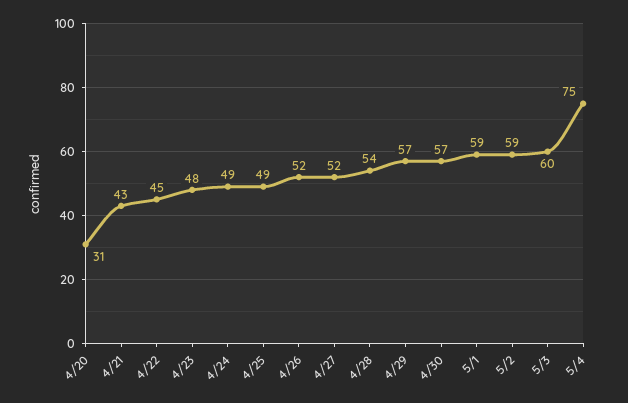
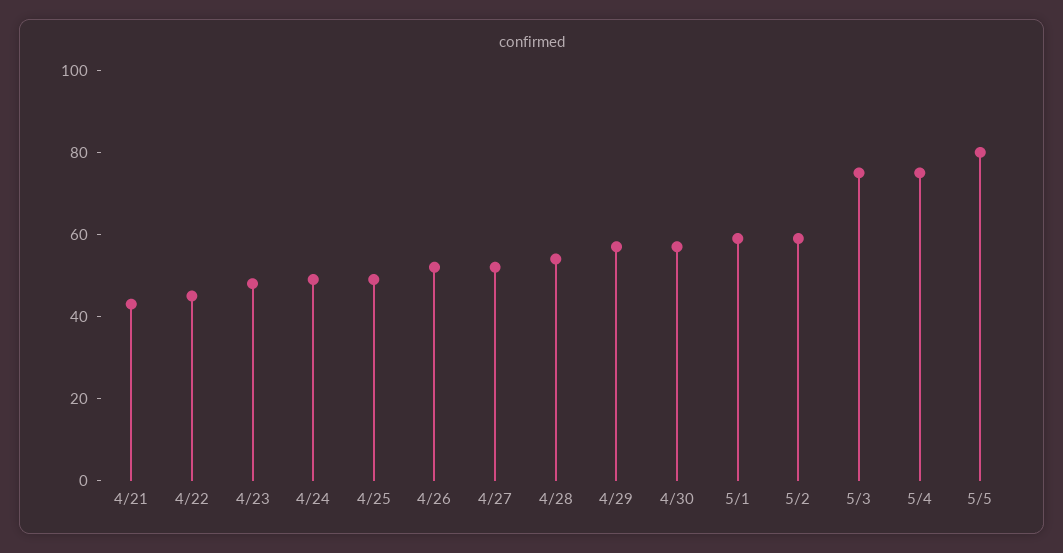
4/20: 31 -> none
5/3: 60 -> 75
5/5: none -> 80

